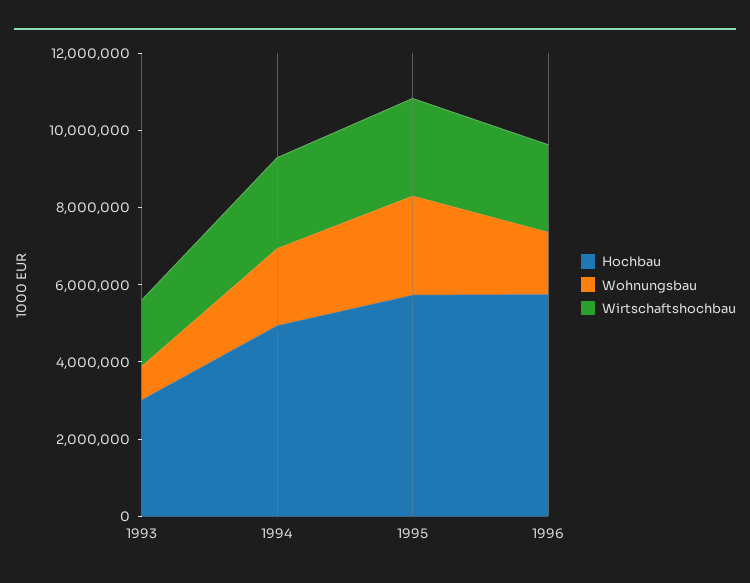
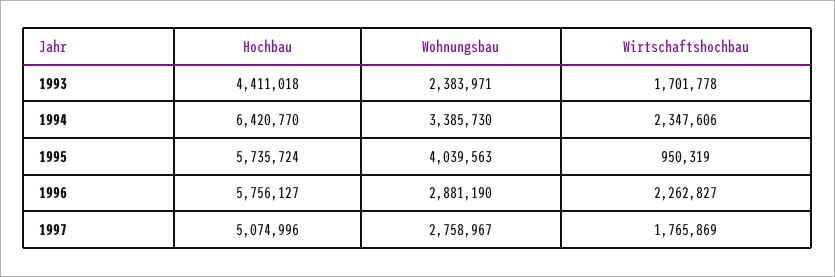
Hochbau, 1993: 3000000 -> 4411018
Wohnungsbau, 1993: 1000000 -> 2383971
Hochbau, 1994: 5000000 -> 6420770
Wohnungsbau, 1994: 2000000 -> 3385730
Wohnungsbau, 1995: 2500000 -> 4039563
Wirtschaftshochbau, 1995: 2500000 -> 950319
Wohnungsbau, 1996: 1500000 -> 2881190
Hochbau, 1997: none -> 5074996
Wohnungsbau, 1997: none -> 2758967
Wirtschaftshochbau, 1997: none -> 1765869

